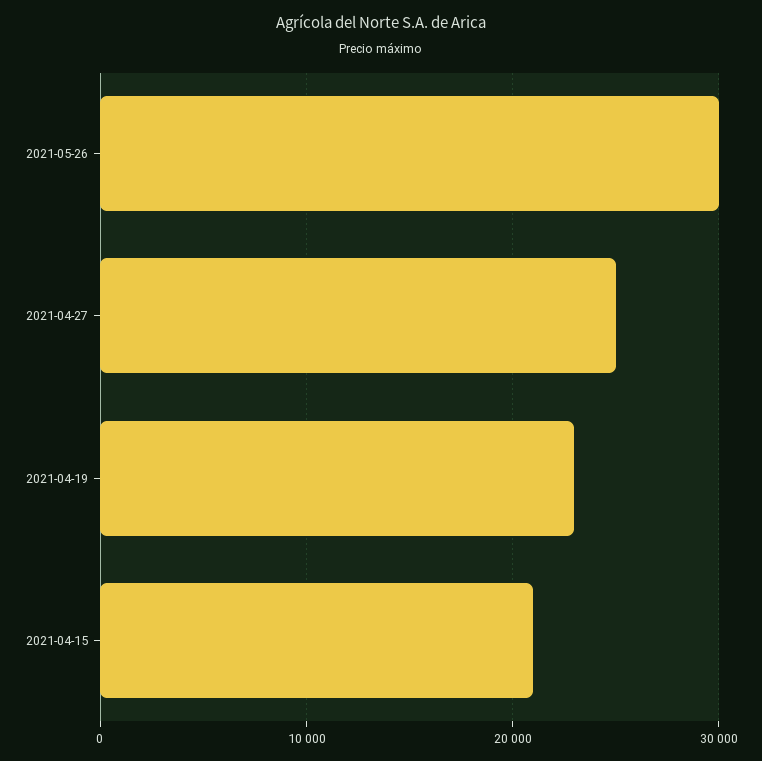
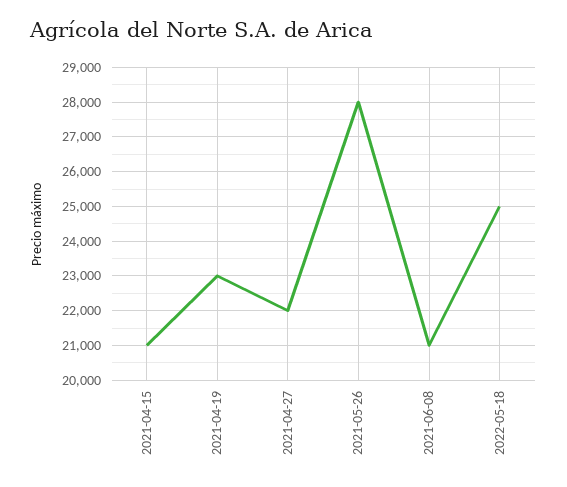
2021-05-26: 30000 -> 28000
2021-04-27: 25000 -> 22000
2021-06-08: none -> 21000
2022-05-18: none -> 25000

